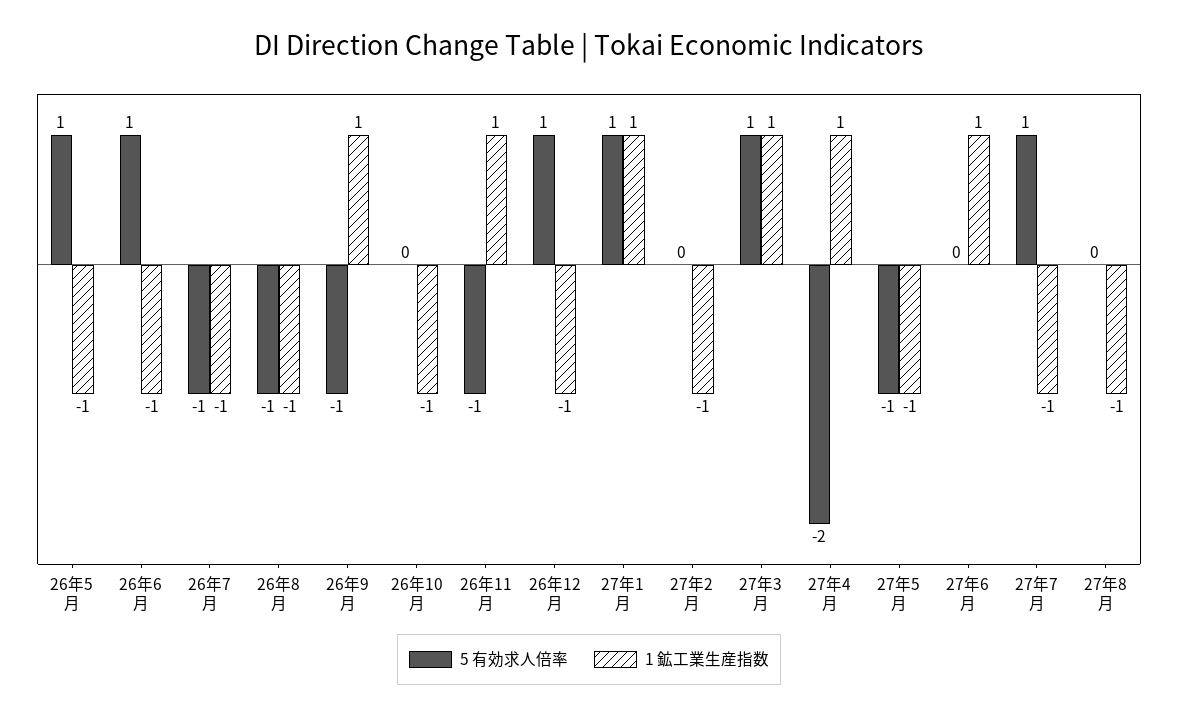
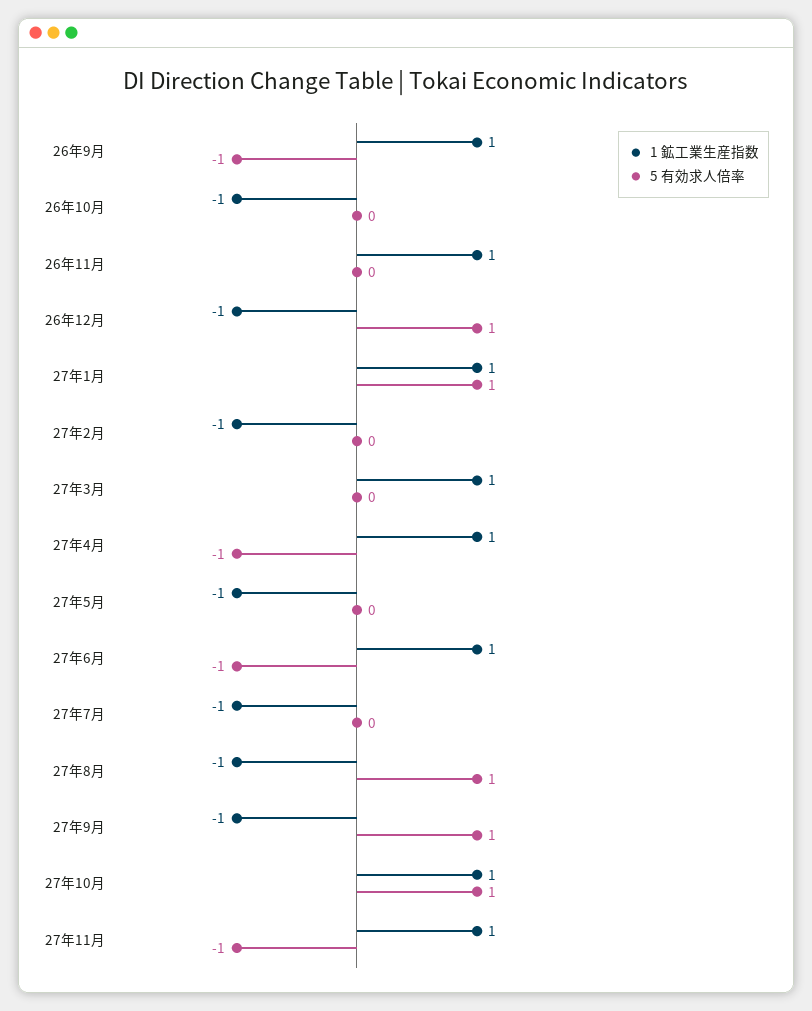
5 有効求人倍率, 26年5月: 1 -> none
1 鉱工業生産指数, 26年5月: -1 -> none
5 有効求人倍率, 26年6月: 1 -> none
1 鉱工業生産指数, 26年6月: -1 -> none
5 有効求人倍率, 26年7月: -1 -> none
1 鉱工業生産指数, 26年7月: -1 -> none
5 有効求人倍率, 26年8月: -1 -> none
1 鉱工業生産指数, 26年8月: -1 -> none
5 有効求人倍率, 26年11月: -1 -> 0
5 有効求人倍率, 27年3月: 1 -> 0
5 有効求人倍率, 27年4月: -2 -> -1
5 有効求人倍率, 27年5月: -1 -> 0
5 有効求人倍率, 27年6月: 0 -> -1
5 有効求人倍率, 27年7月: 1 -> 0
5 有効求人倍率, 27年8月: 0 -> 1
1 鉱工業生産指数, 27年9月: none -> -1
5 有効求人倍率, 27年9月: none -> 1
1 鉱工業生産指数, 27年10月: none -> 1
5 有効求人倍率, 27年10月: none -> 1
1 鉱工業生産指数, 27年11月: none -> 1
5 有効求人倍率, 27年11月: none -> -1

